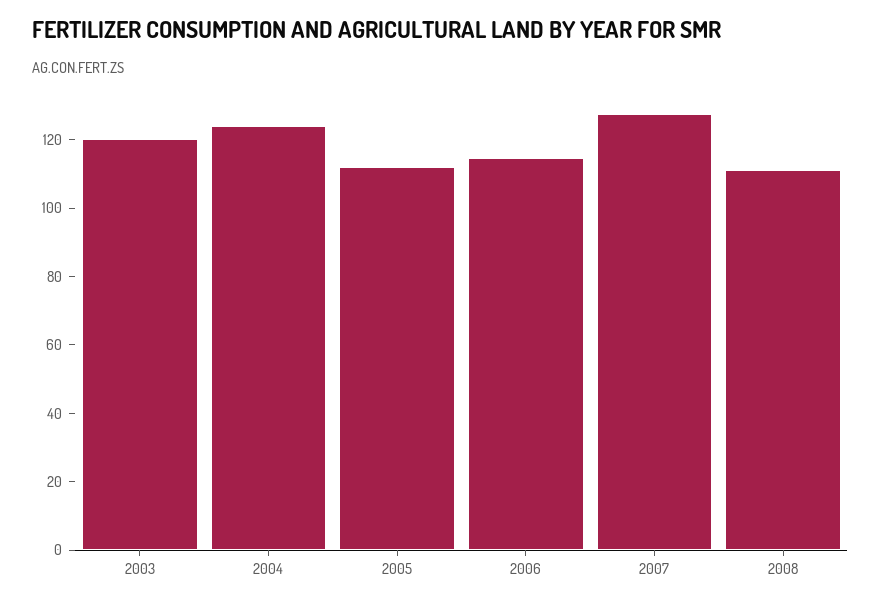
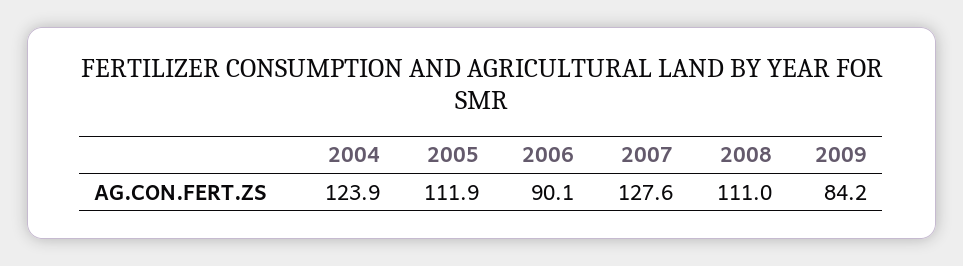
2003: 120 -> none
2006: 115 -> 90.1
2009: none -> 84.2

